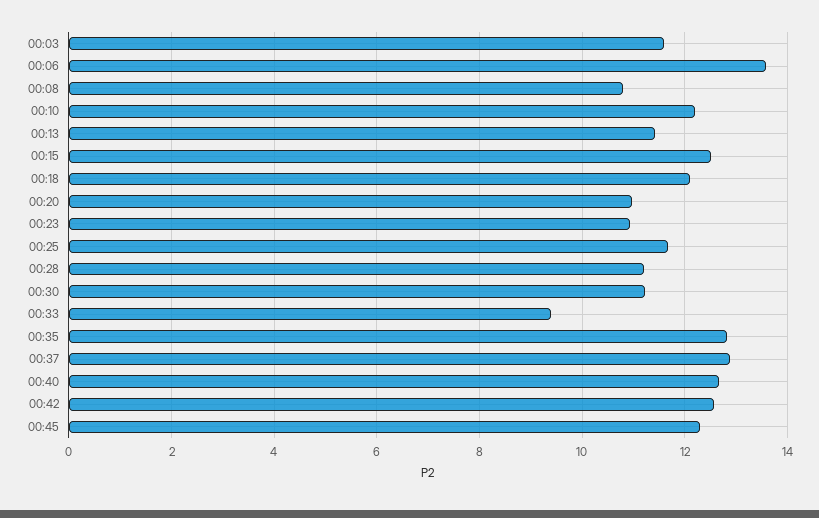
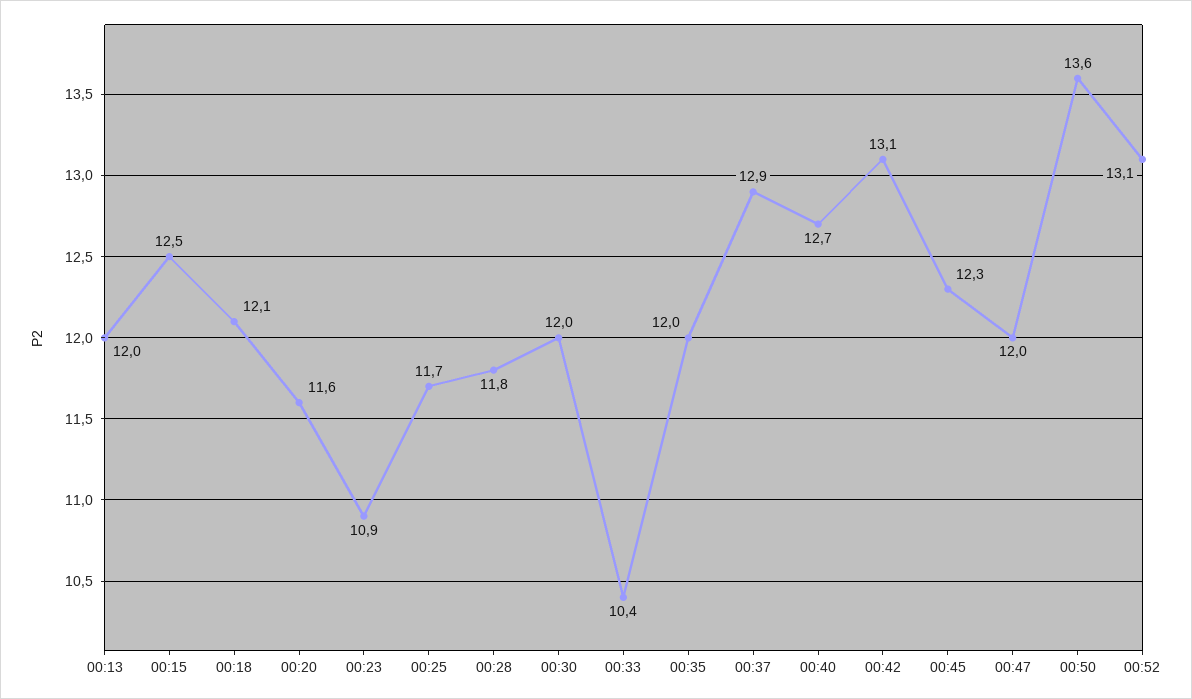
00:03: 11.6 -> none
00:06: 13.6 -> none
00:08: 10.8 -> none
00:10: 12.2 -> none
00:13: 11.4 -> 12
00:20: 11 -> 11.6
00:28: 11.2 -> 11.8
00:30: 11.2 -> 12
00:33: 9.4 -> 10.4
00:35: 12.8 -> 12
00:42: 12.6 -> 13.1
00:47: none -> 12
00:50: none -> 13.6
00:52: none -> 13.1

